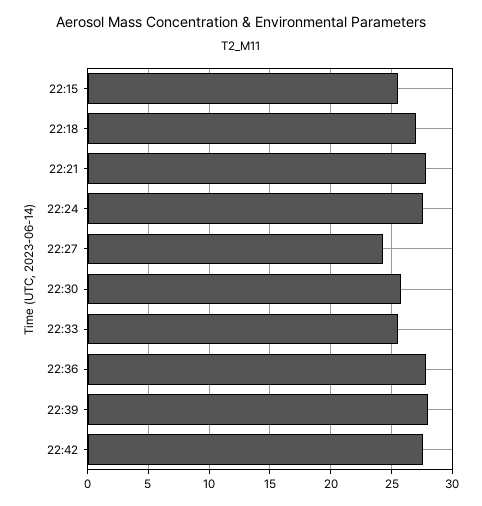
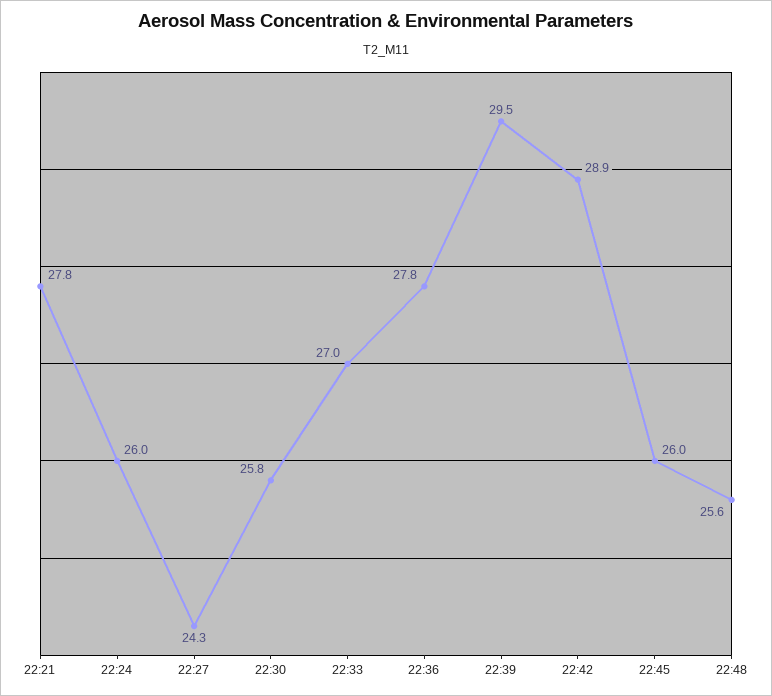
22:15: 25.5 -> none
22:18: 27 -> none
22:24: 27.5 -> 26
22:33: 25.5 -> 27
22:39: 28 -> 29.5
22:42: 27.5 -> 28.9
22:45: none -> 26
22:48: none -> 25.6

